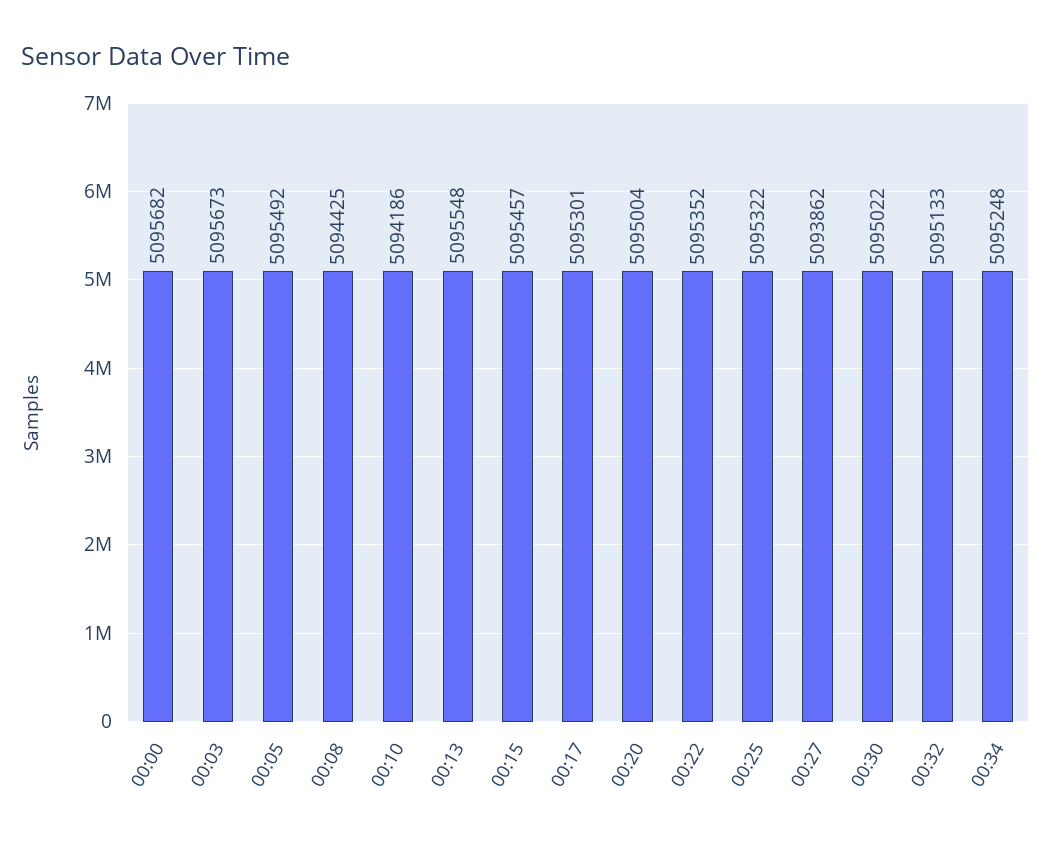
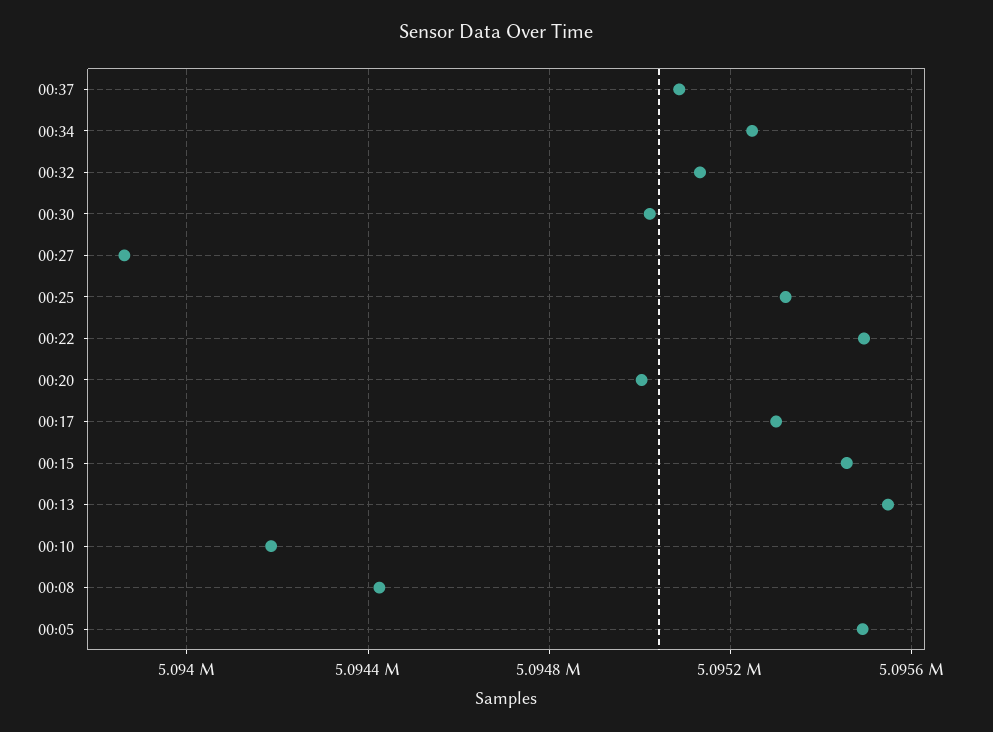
00:00: 5095682 -> none
00:03: 5095673 -> none
00:22: 5095352 -> 5095500
00:37: none -> 5095100

